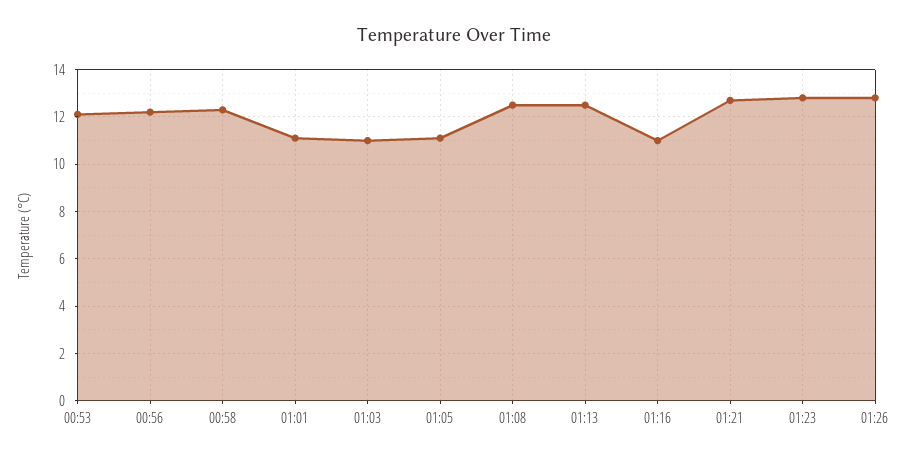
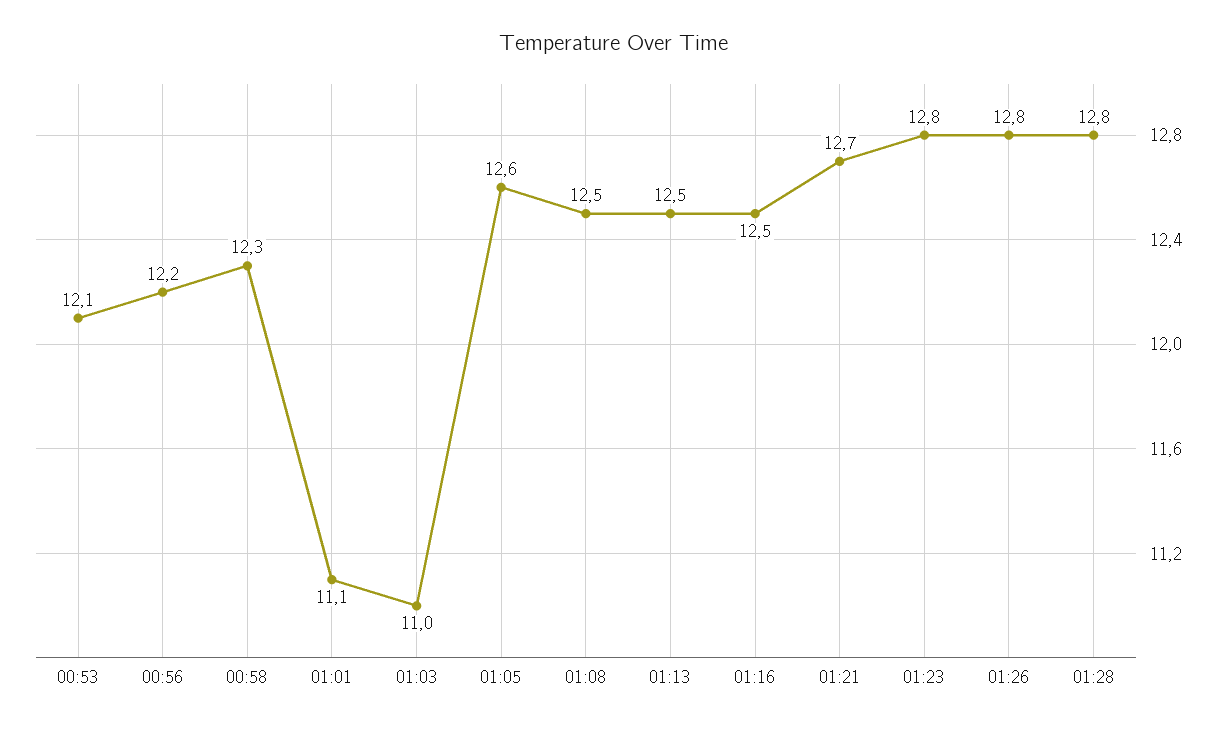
01:05: 11 -> 12.6
01:16: 11 -> 12.5
01:28: none -> 12.8

